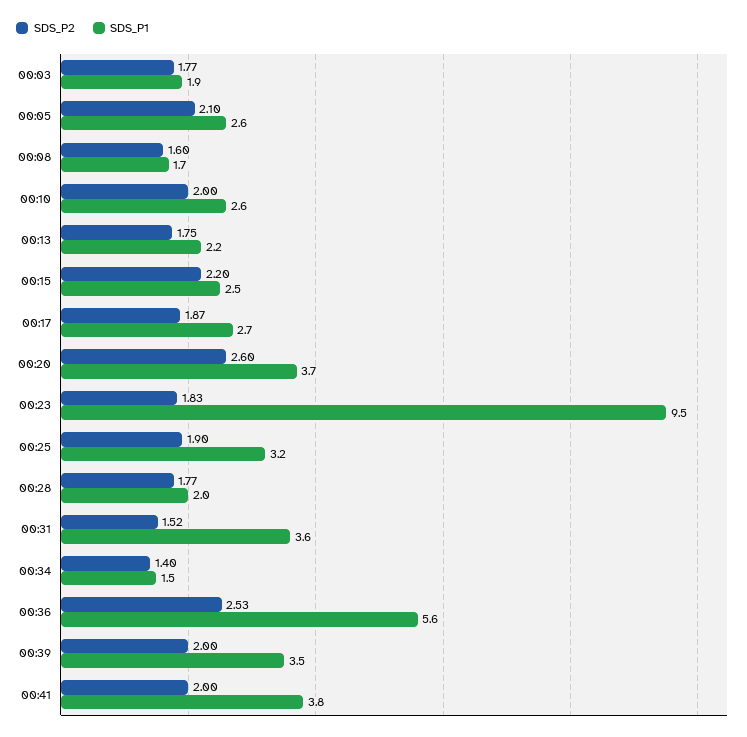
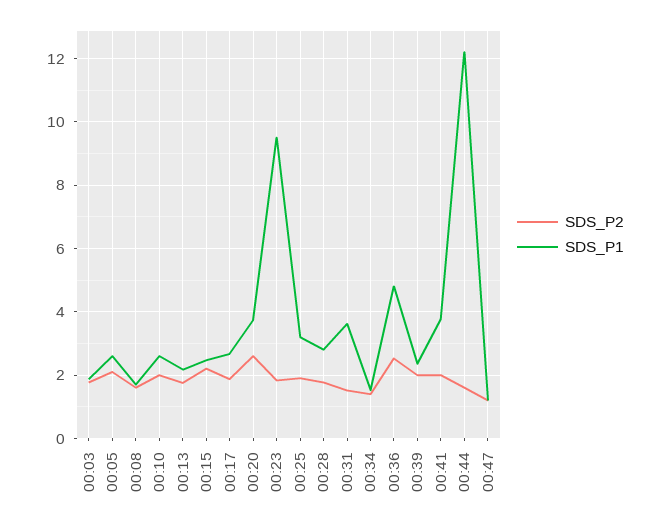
SDS_P1, 00:28: 2 -> 2.8
SDS_P1, 00:36: 5.6 -> 4.8
SDS_P1, 00:39: 3.5 -> 2.4
SDS_P2, 00:44: none -> 1.6
SDS_P1, 00:44: none -> 12.2
SDS_P2, 00:47: none -> 1.2
SDS_P1, 00:47: none -> 1.2

